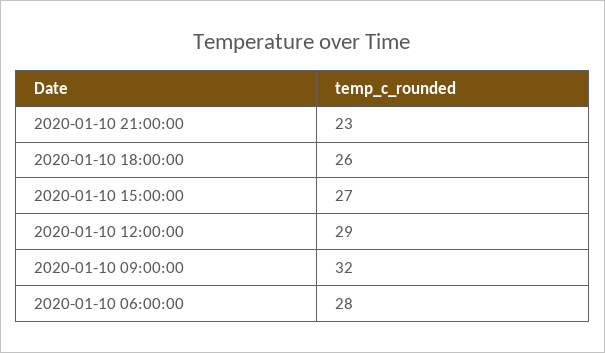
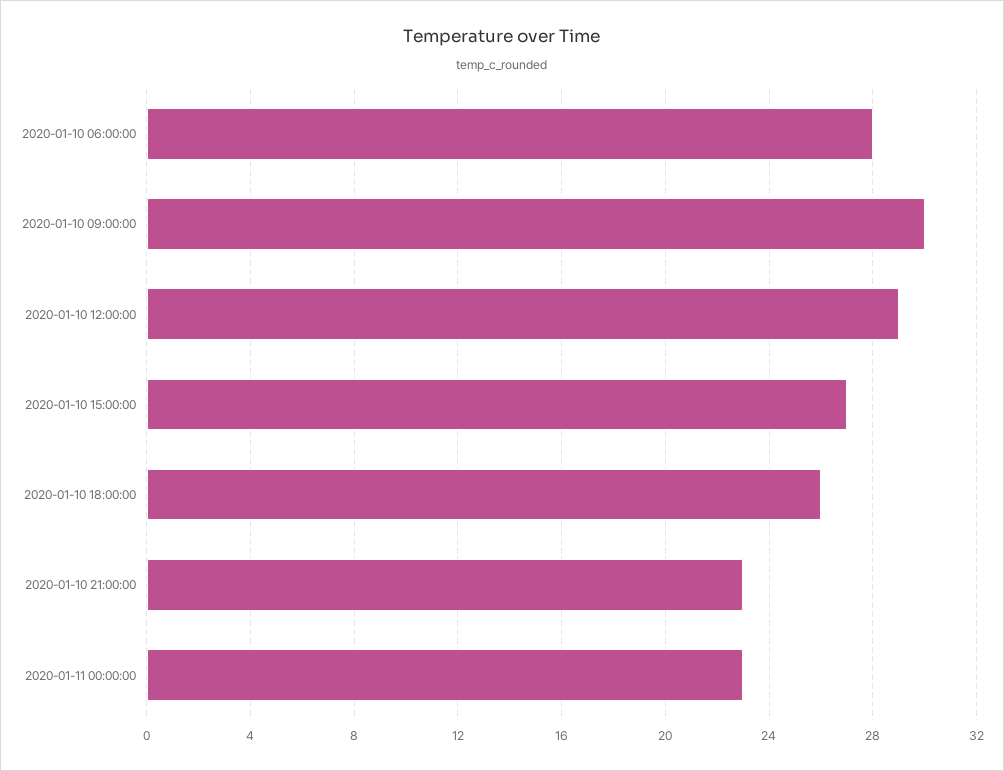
2020-01-10 09:00:00: 32 -> 30
2020-01-11 00:00:00: none -> 23

